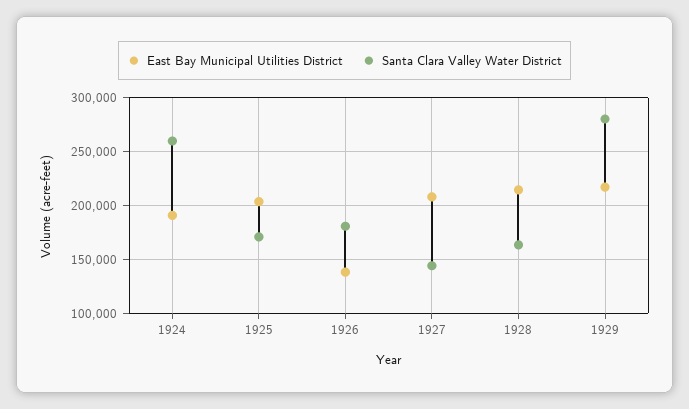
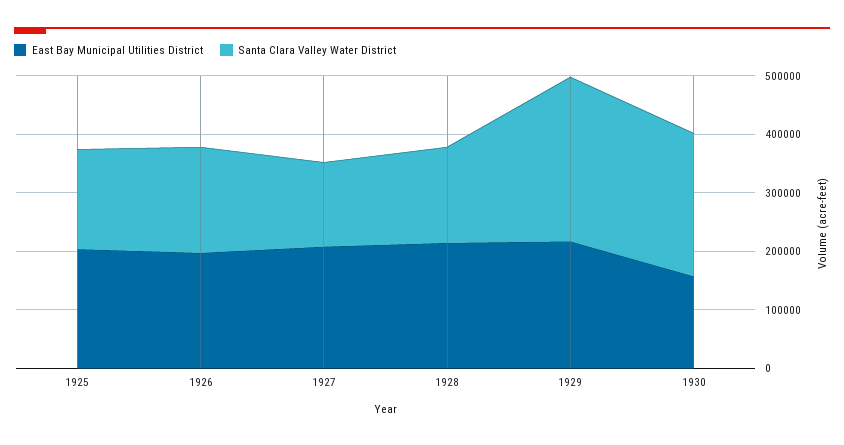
East Bay Municipal Utilities District, 1924: 190000 -> none
Santa Clara Valley Water District, 1924: 260000 -> none
East Bay Municipal Utilities District, 1926: 140000 -> 200000
East Bay Municipal Utilities District, 1930: none -> 160000
Santa Clara Valley Water District, 1930: none -> 240000

